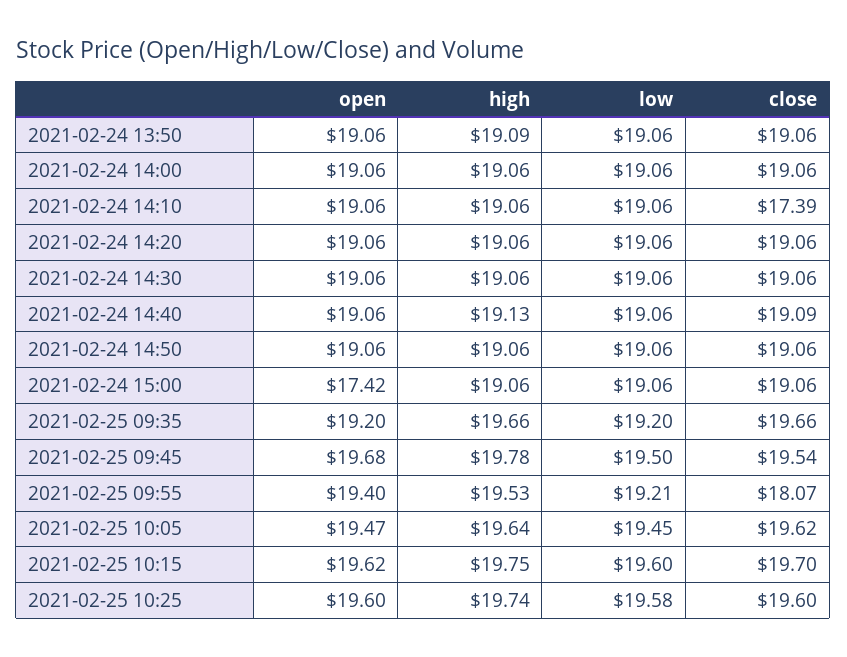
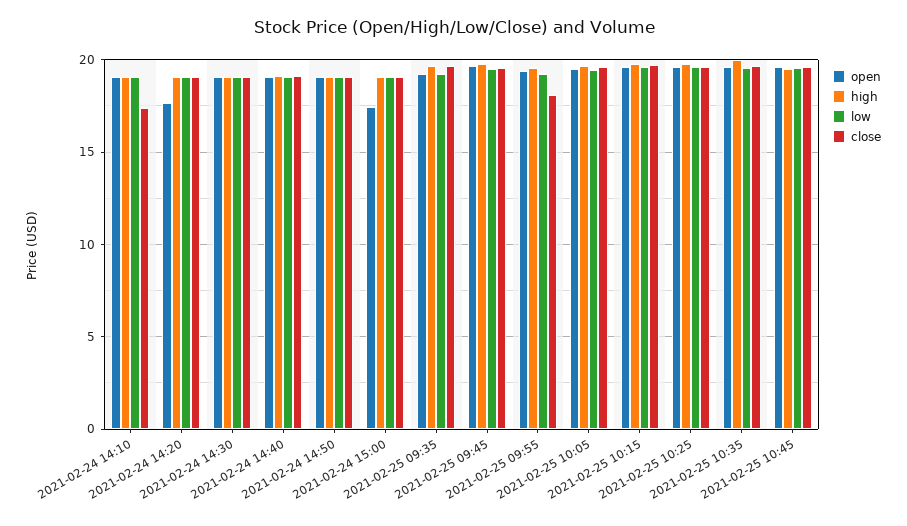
open, 2021-02-24 13:50: 19.06 -> none
high, 2021-02-24 13:50: 19.09 -> none
low, 2021-02-24 13:50: 19.06 -> none
close, 2021-02-24 13:50: 19.06 -> none
open, 2021-02-24 14:00: 19.06 -> none
high, 2021-02-24 14:00: 19.06 -> none
low, 2021-02-24 14:00: 19.06 -> none
close, 2021-02-24 14:00: 19.06 -> none
open, 2021-02-24 14:20: 19.06 -> 17.5
open, 2021-02-25 10:35: none -> 19.5
high, 2021-02-25 10:35: none -> 20
low, 2021-02-25 10:35: none -> 19.5
close, 2021-02-25 10:35: none -> 19.5
open, 2021-02-25 10:45: none -> 19.5
high, 2021-02-25 10:45: none -> 19.5
low, 2021-02-25 10:45: none -> 19.5
close, 2021-02-25 10:45: none -> 19.5

